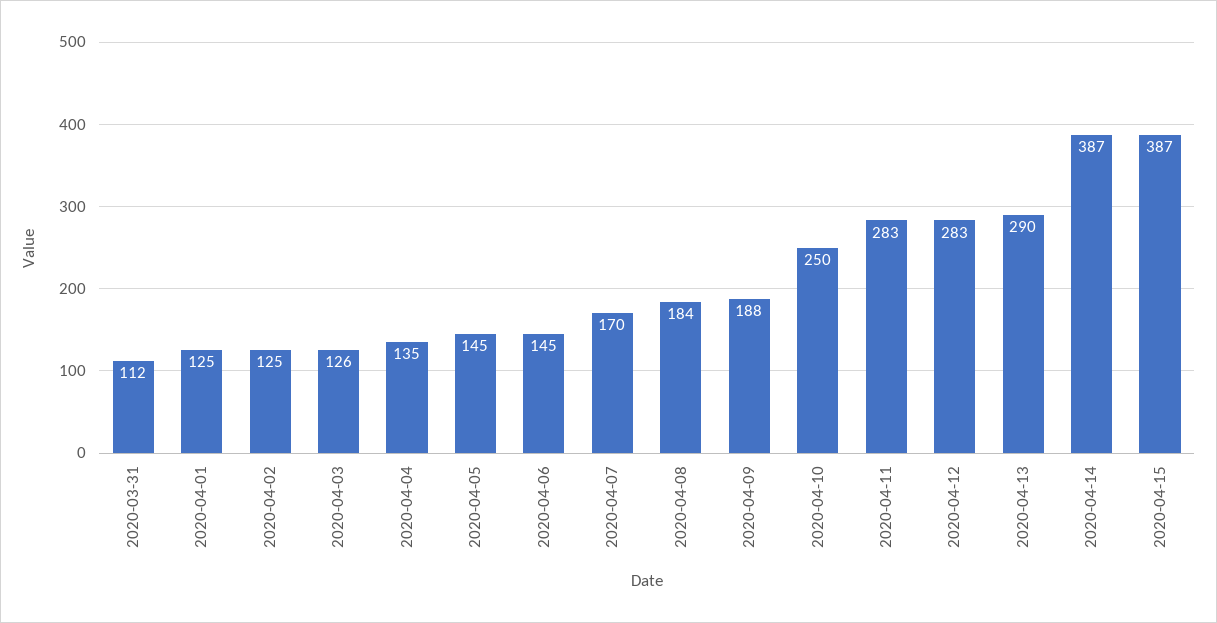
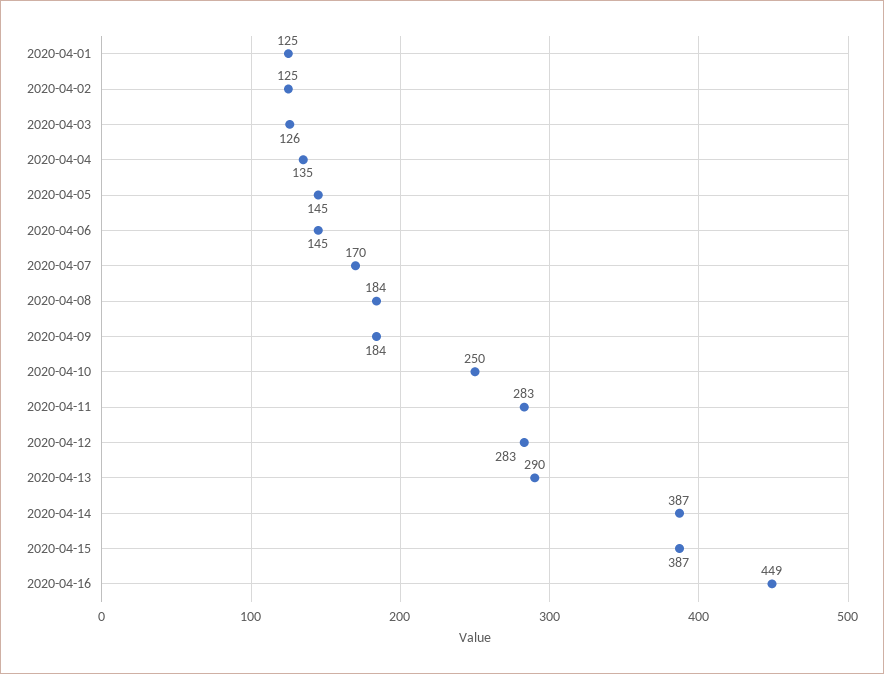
2020-03-31: 112 -> none
2020-04-09: 188 -> 184
2020-04-16: none -> 449

